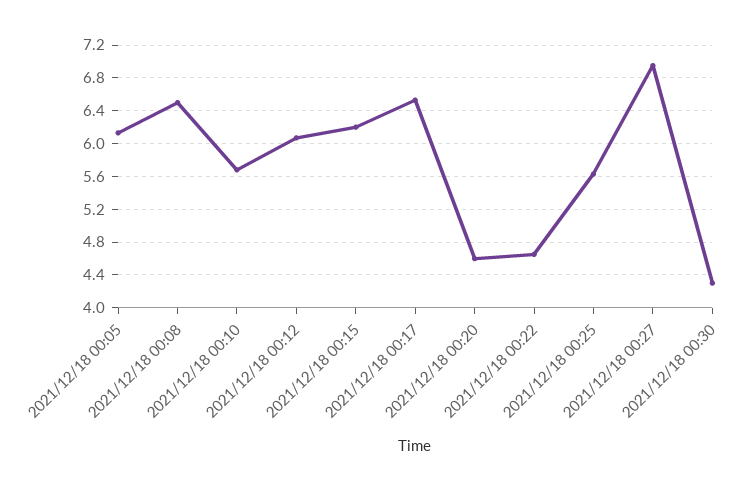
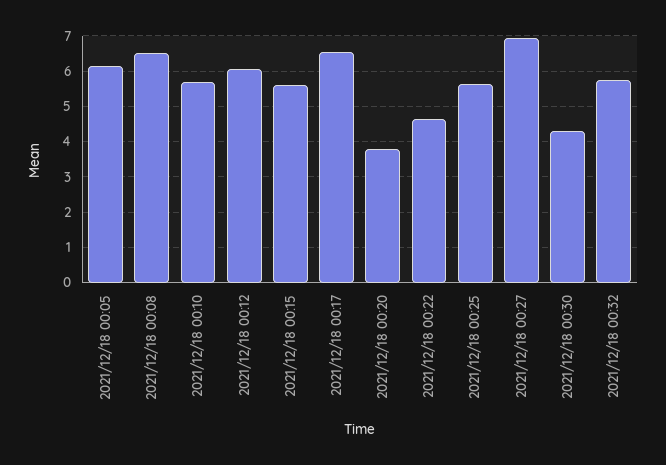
2021/12/18 00:15: 6.2 -> 5.6
2021/12/18 00:20: 4.6 -> 3.8
2021/12/18 00:32: none -> 5.8

